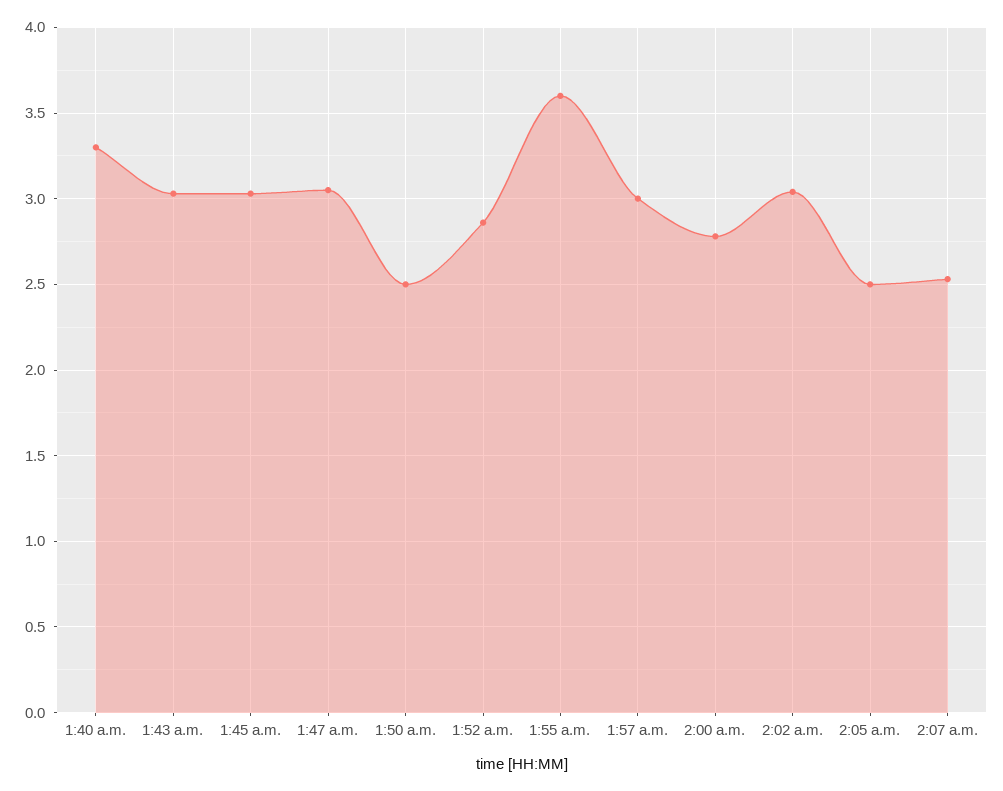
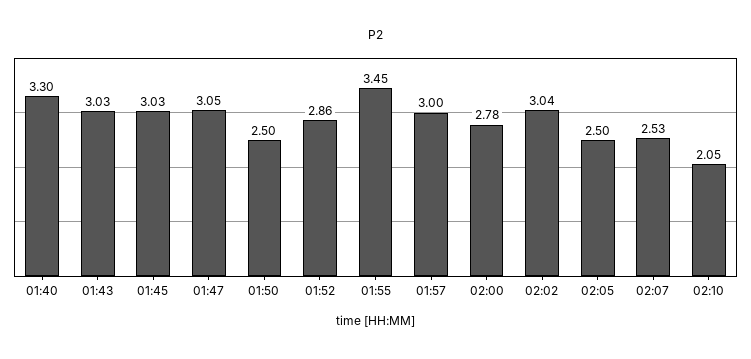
1:55 a.m.: 3.6 -> 3.45
02:10: none -> 2.05

